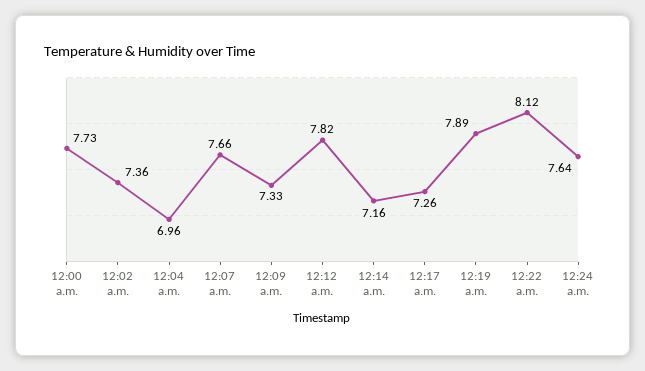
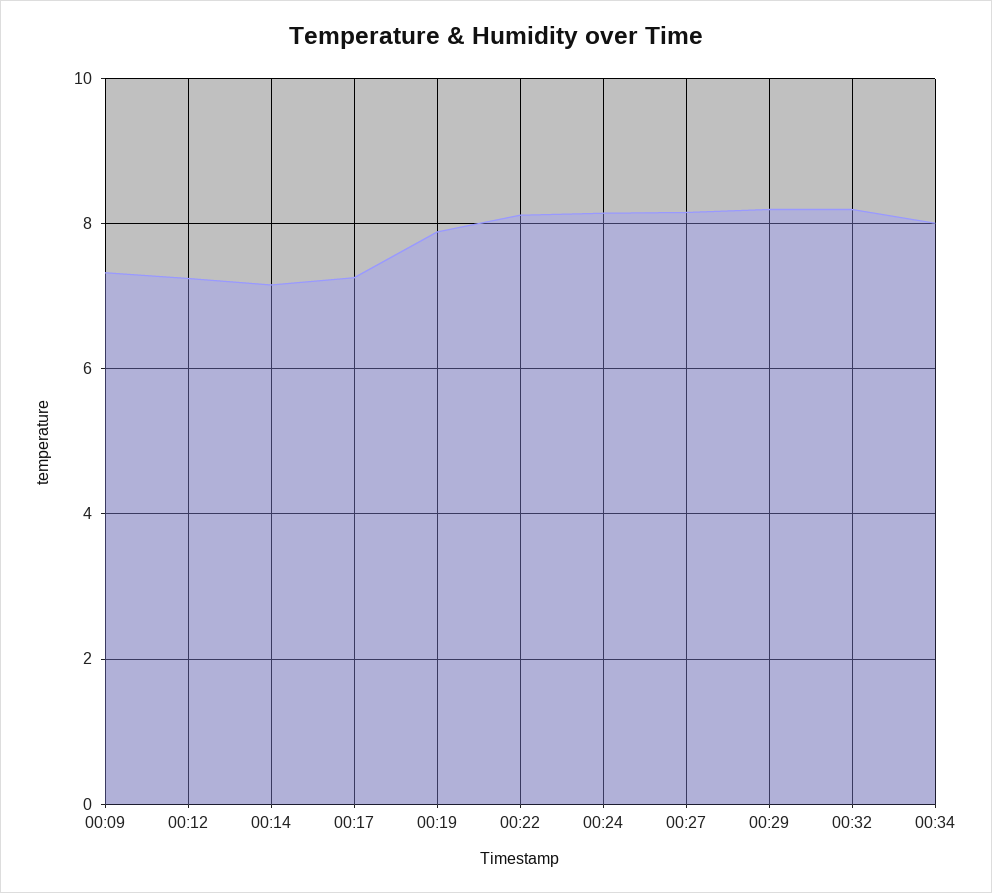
12:00 a.m.: 7.73 -> none
12:02 a.m.: 7.36 -> none
12:04 a.m.: 6.96 -> none
12:07 a.m.: 7.66 -> none
12:12 a.m.: 7.82 -> 7.2
12:24 a.m.: 7.64 -> 8.2
00:27: none -> 8.2
00:29: none -> 8.2
00:32: none -> 8.2
00:34: none -> 8

